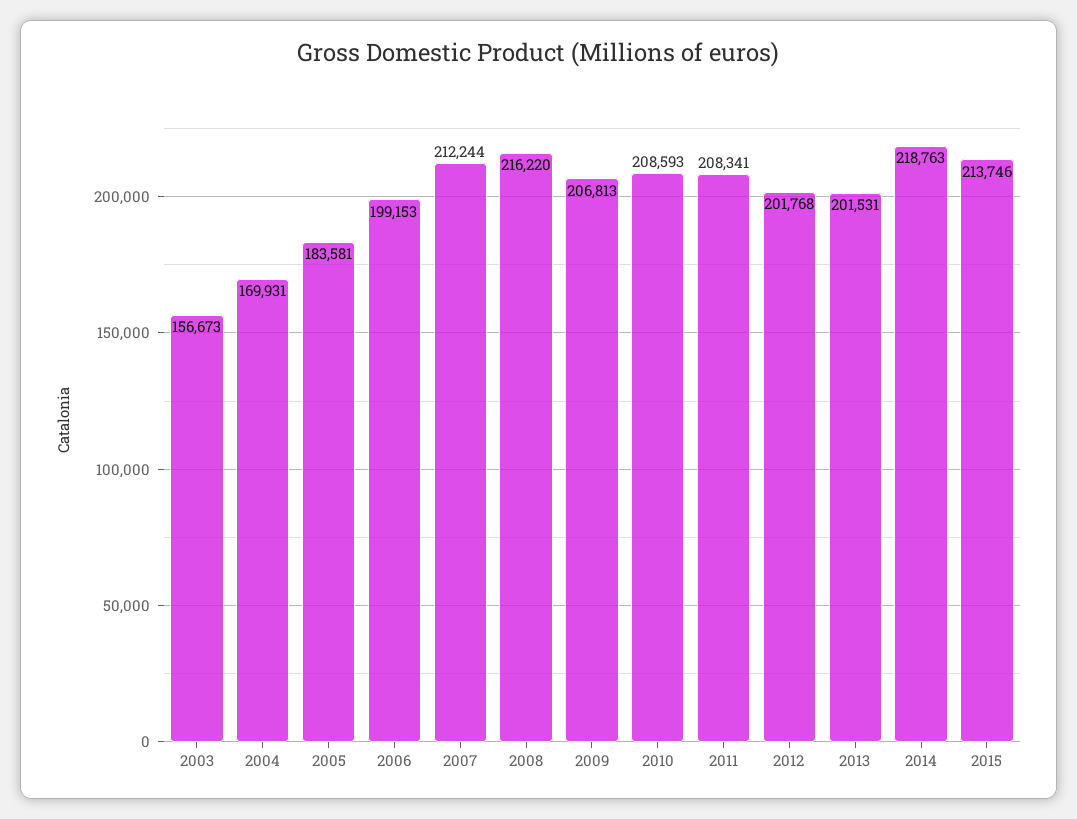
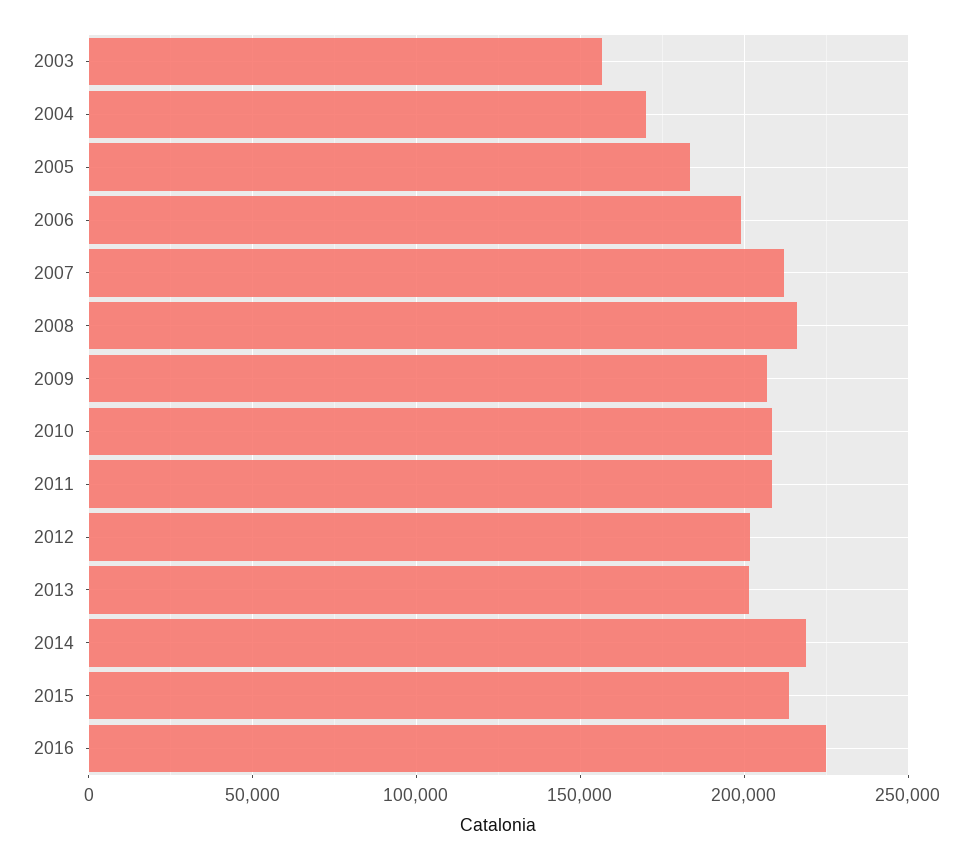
2016: none -> 225000

